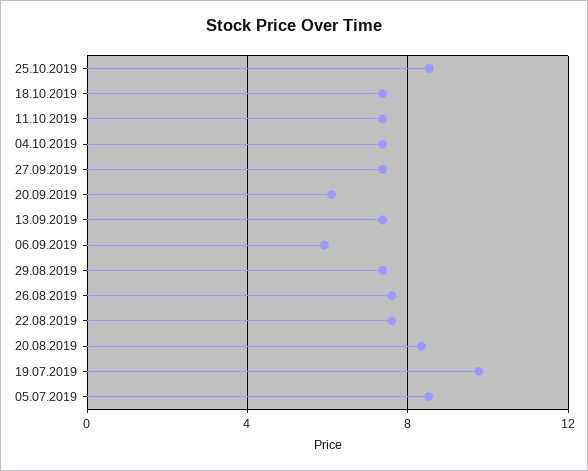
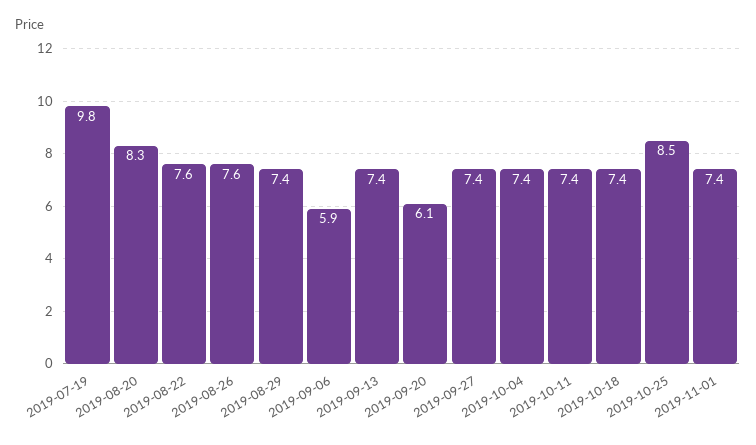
05.07.2019: 8.5 -> none
2019-11-01: none -> 7.4

